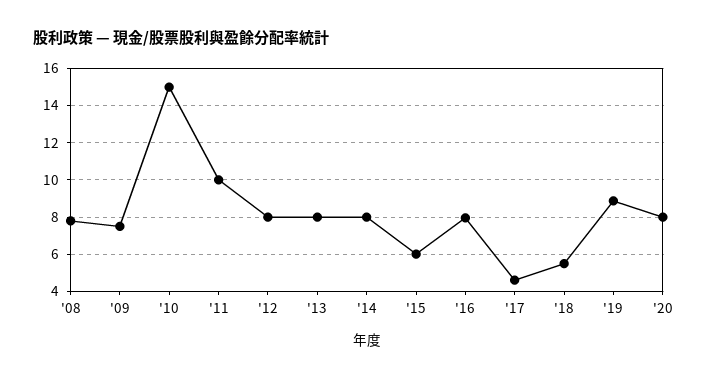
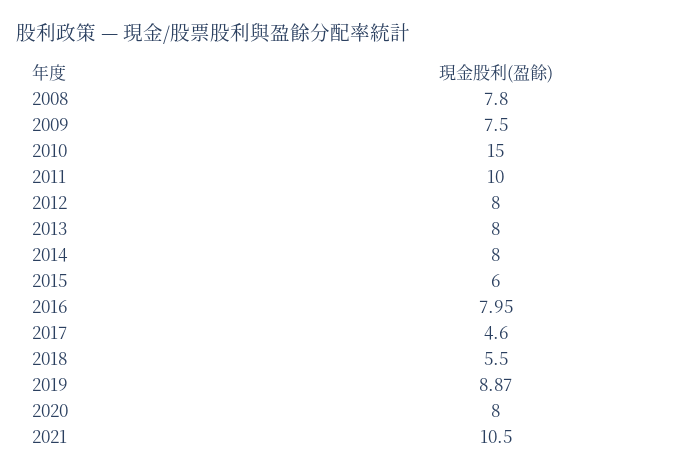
2021: none -> 10.5

